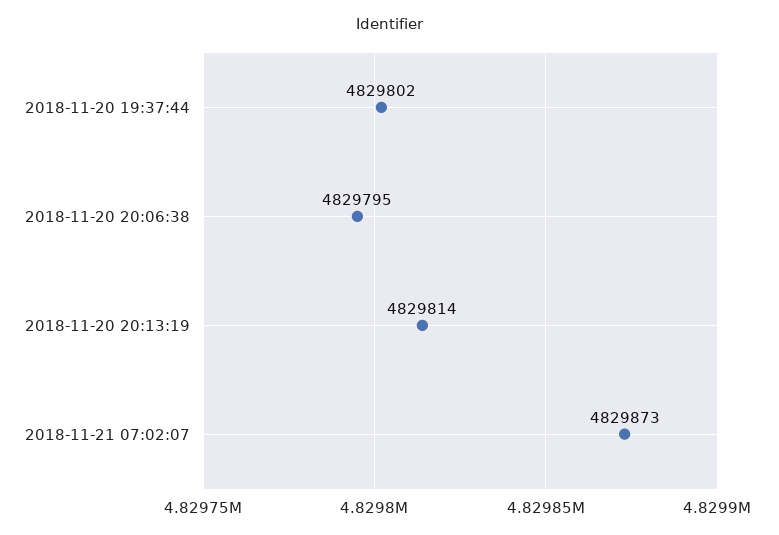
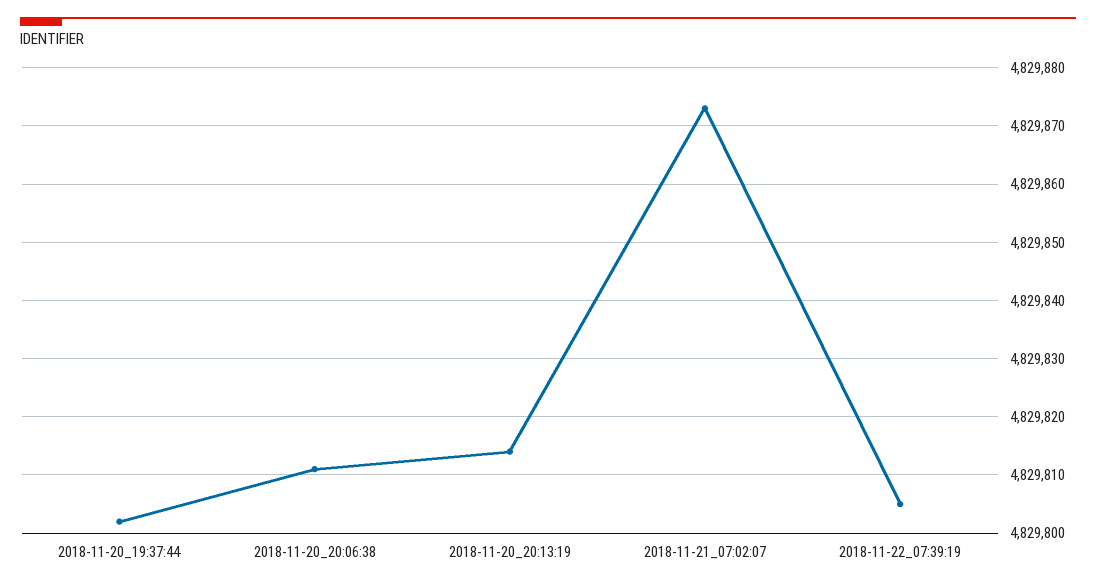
2018-11-20 20:06:38: 4829795 -> 4829810
2018-11-22_07:39:19: none -> 4829805

